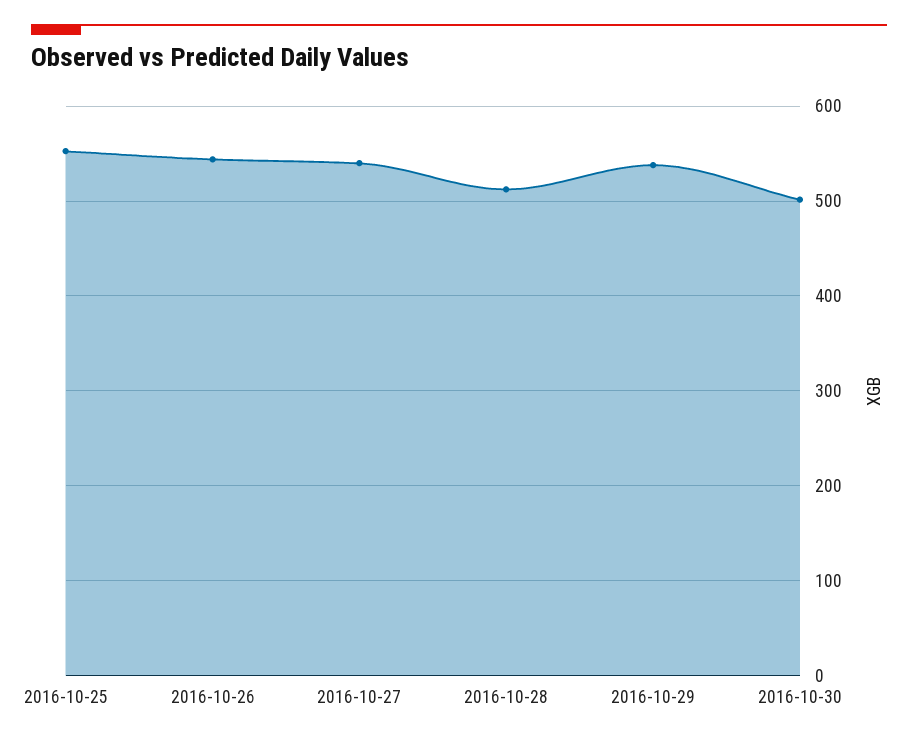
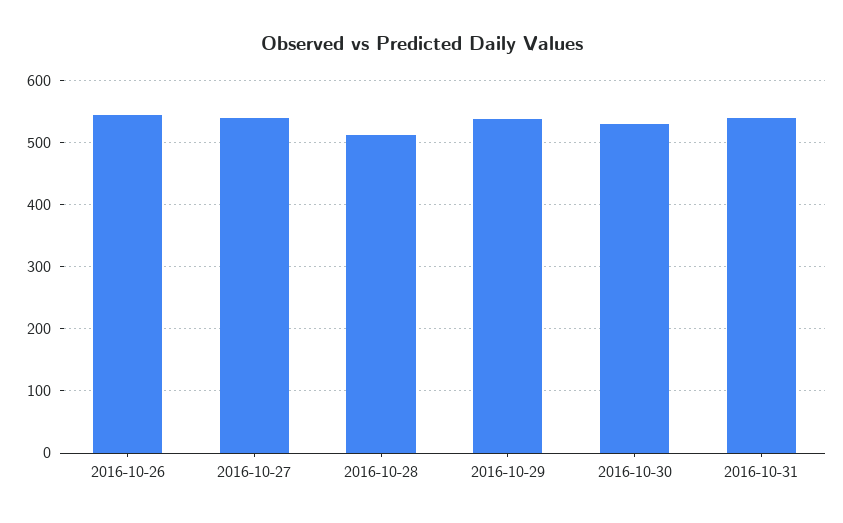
2016-10-25: 550 -> none
2016-10-30: 500 -> 530
2016-10-31: none -> 540

